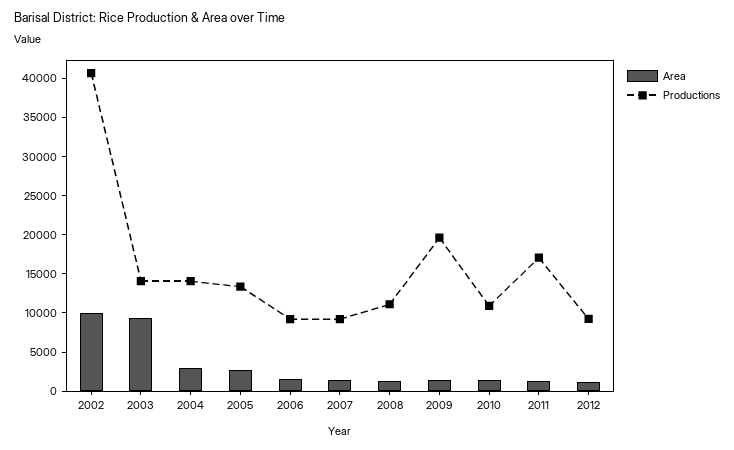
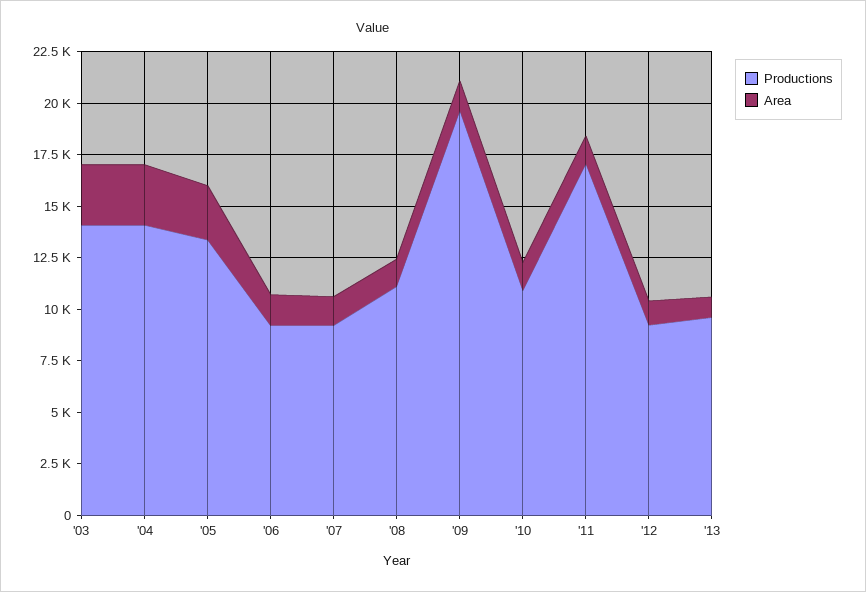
Area, 2002: 10000 -> none
Productions, 2002: 40000 -> none
Area, 2003: 10000 -> 3000
Productions, '13: none -> 9500
Area, '13: none -> 1000

